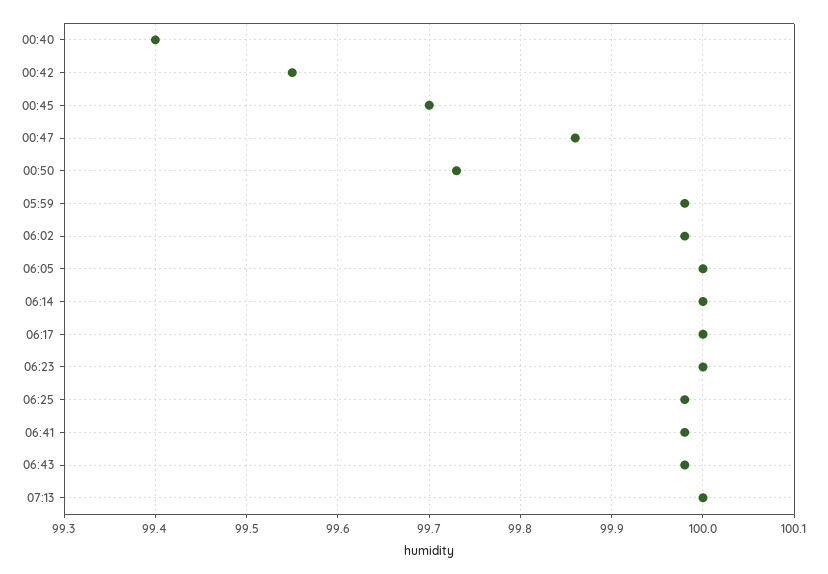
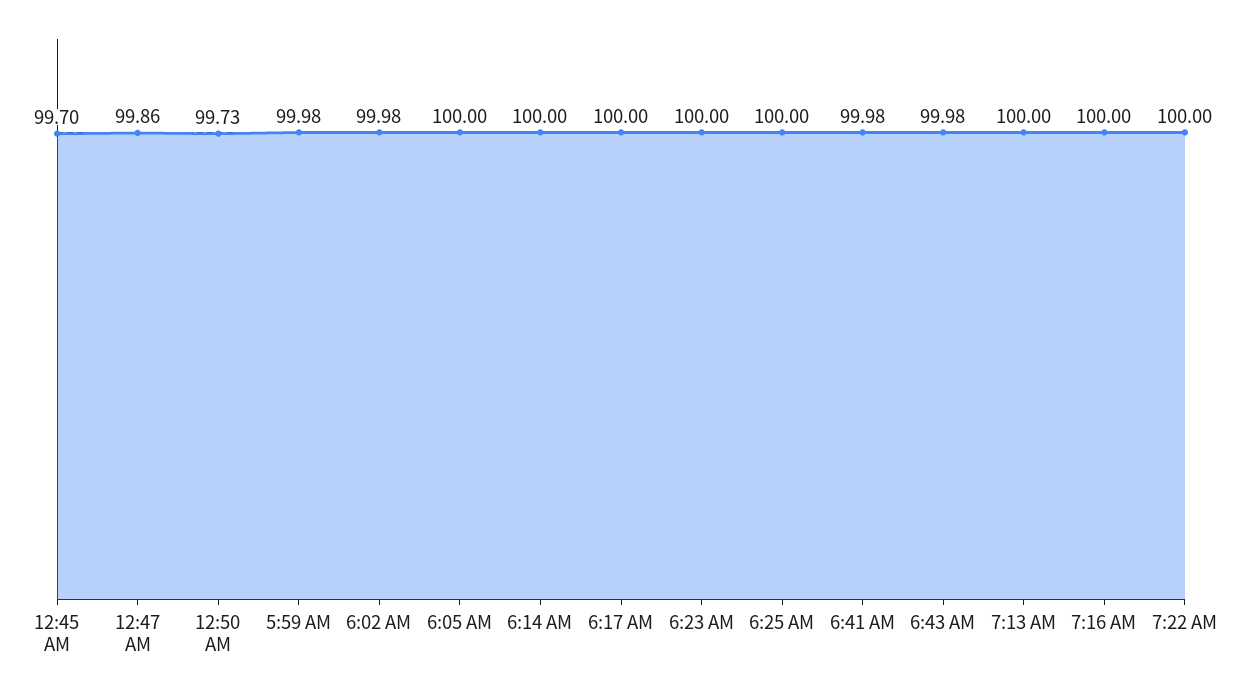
00:40: 99.4 -> none
00:42: 99.55 -> none
06:25: 99.98 -> 100
7:16 AM: none -> 100
7:22 AM: none -> 100

